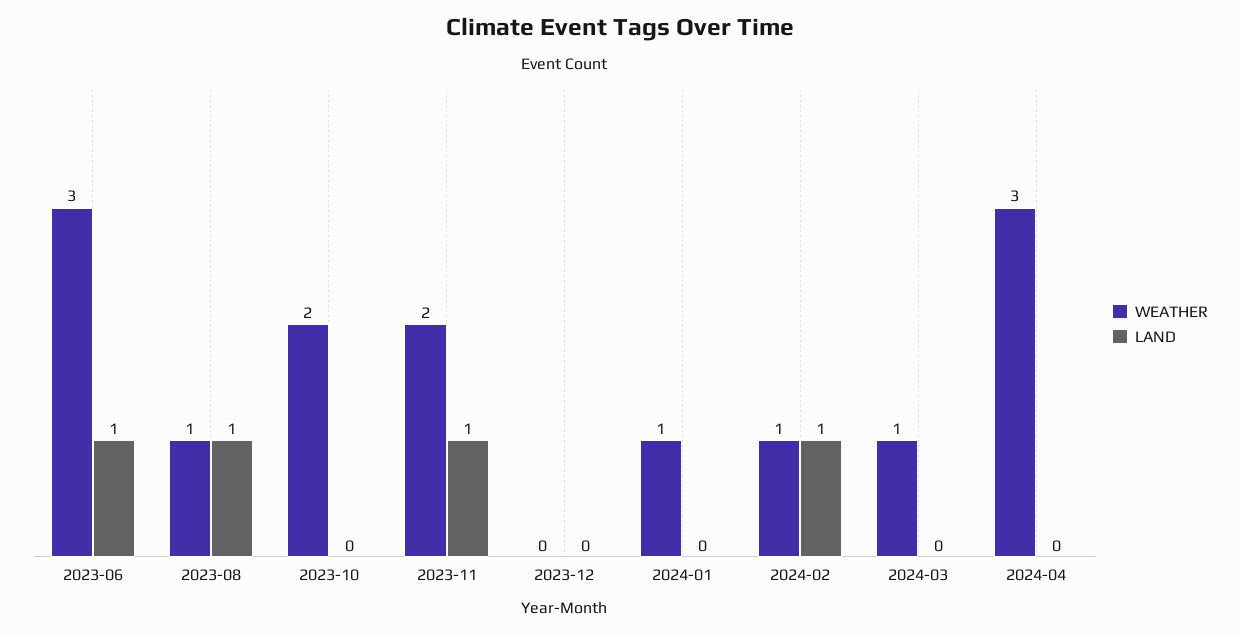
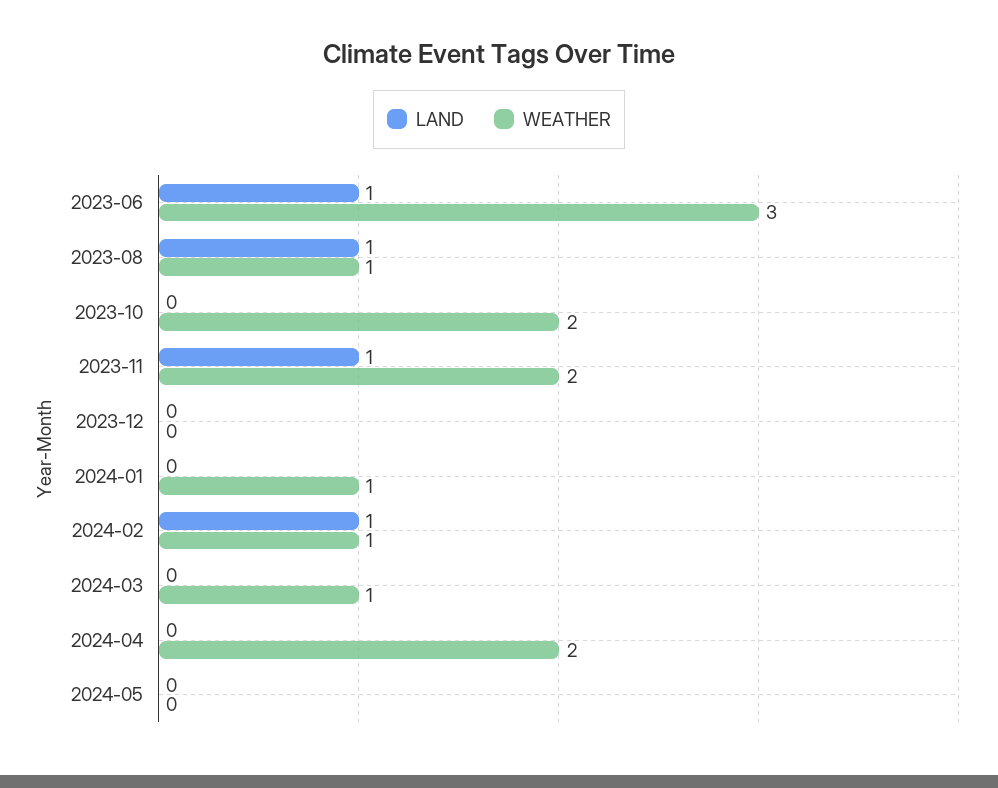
WEATHER, 2024-04: 3 -> 2
LAND, 2024-05: none -> 0
WEATHER, 2024-05: none -> 0

